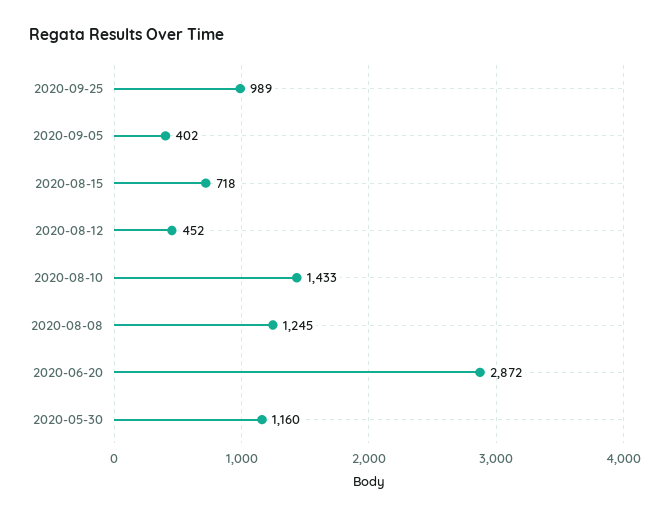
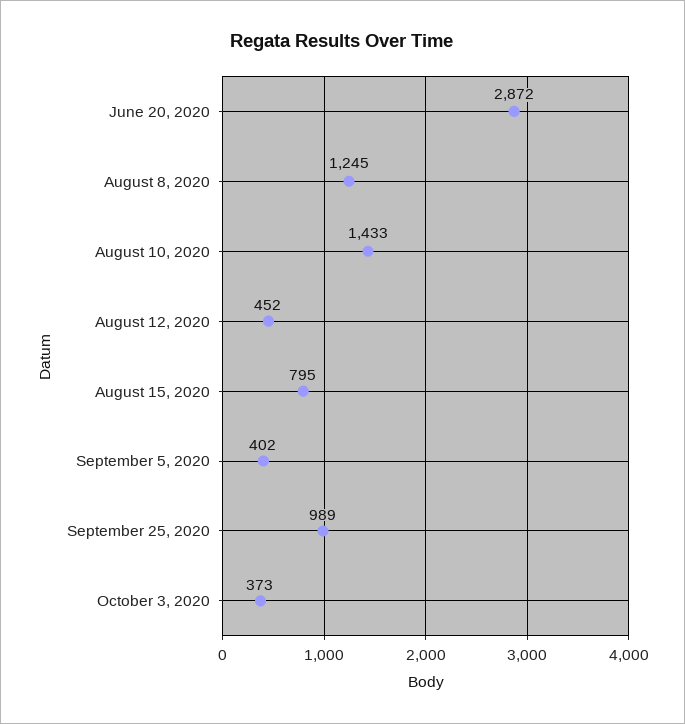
2020-08-15: 718 -> 795
2020-05-30: 1160 -> none
October 3, 2020: none -> 373

